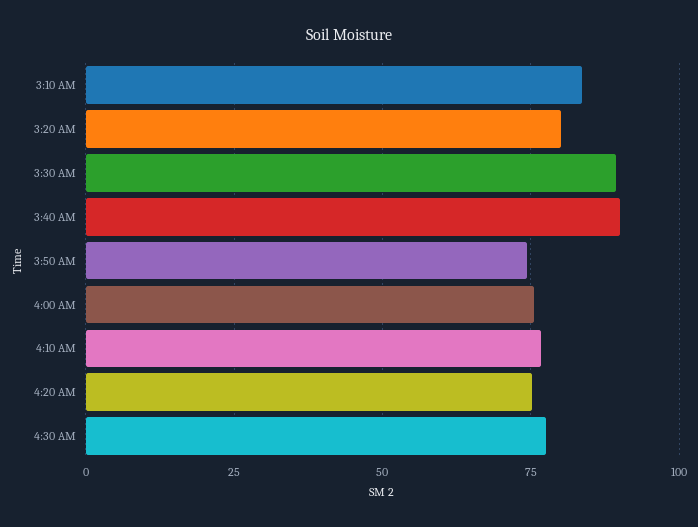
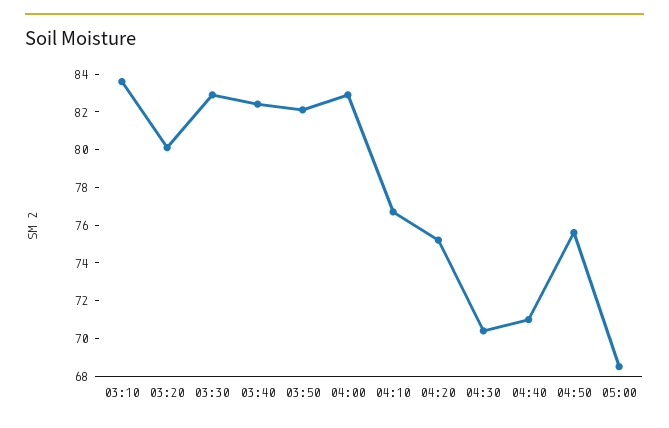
3:30 AM: 90 -> 83
3:40 AM: 90 -> 82.5
3:50 AM: 75 -> 82
4:00 AM: 75 -> 83
4:30 AM: 77.5 -> 70.5
04:40: none -> 71
04:50: none -> 75.5
05:00: none -> 68.5

